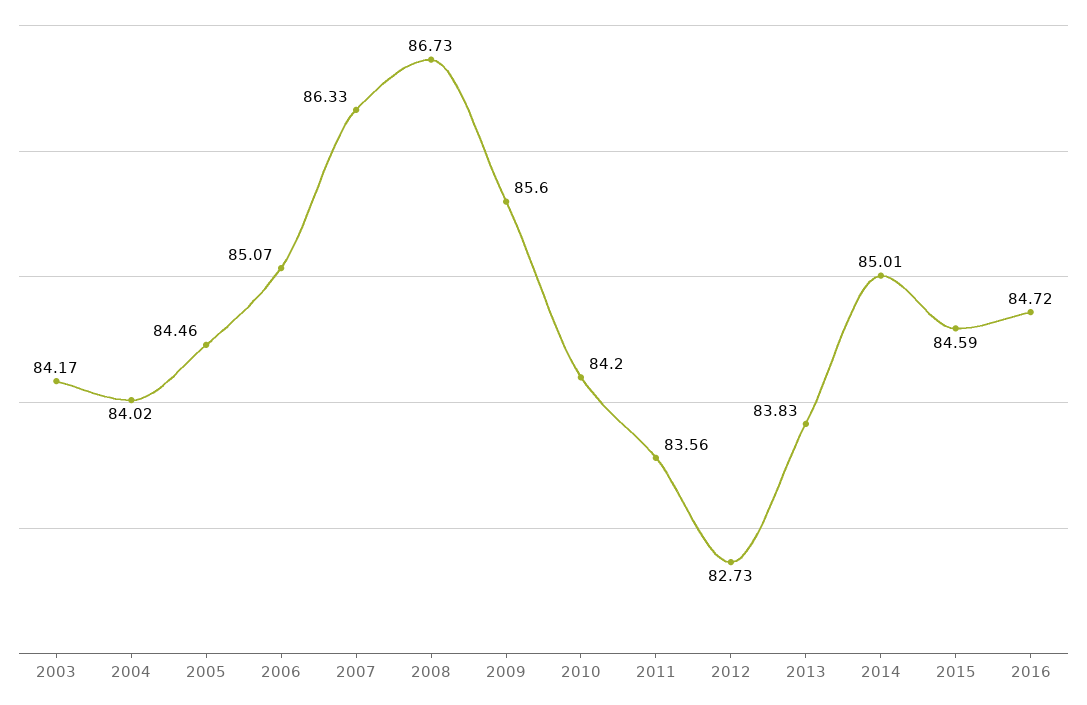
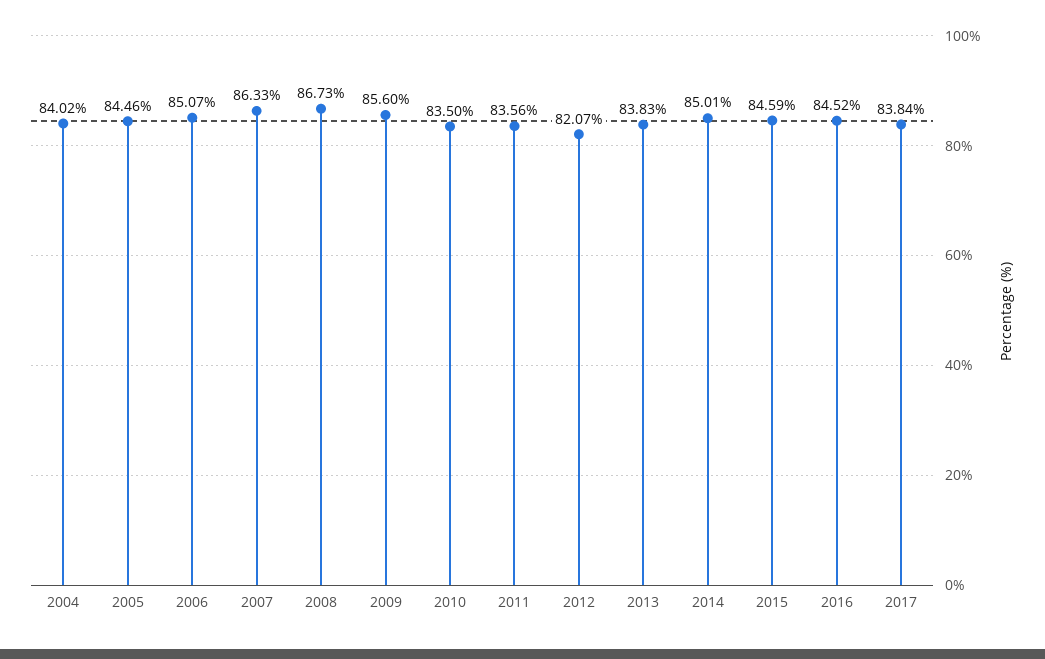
2003: 84.17 -> none
2010: 84.2 -> 83.5
2012: 82.73 -> 82.07
2016: 84.72 -> 84.52
2017: none -> 83.84

